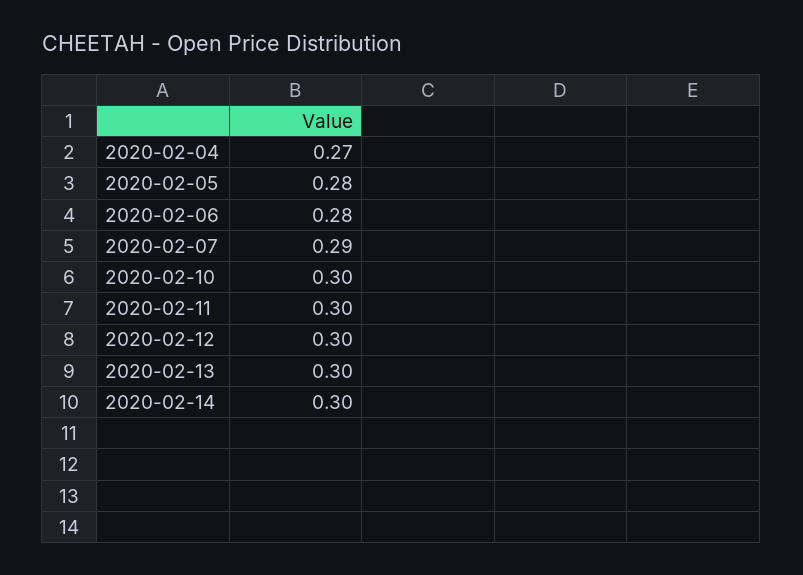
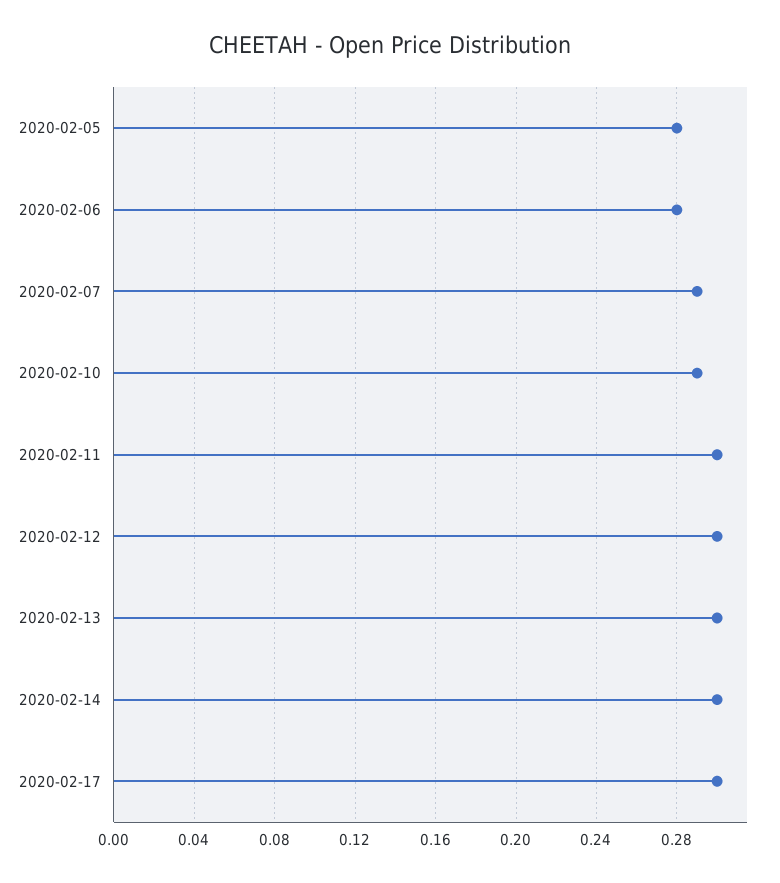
2020-02-04: 0.27 -> none
2020-02-10: 0.3 -> 0.29
2020-02-17: none -> 0.3

